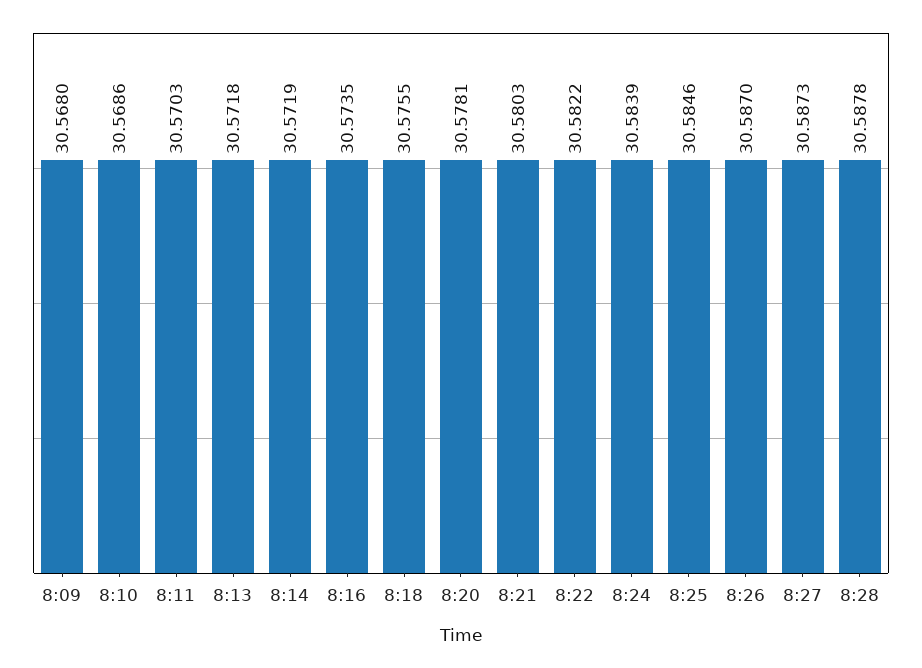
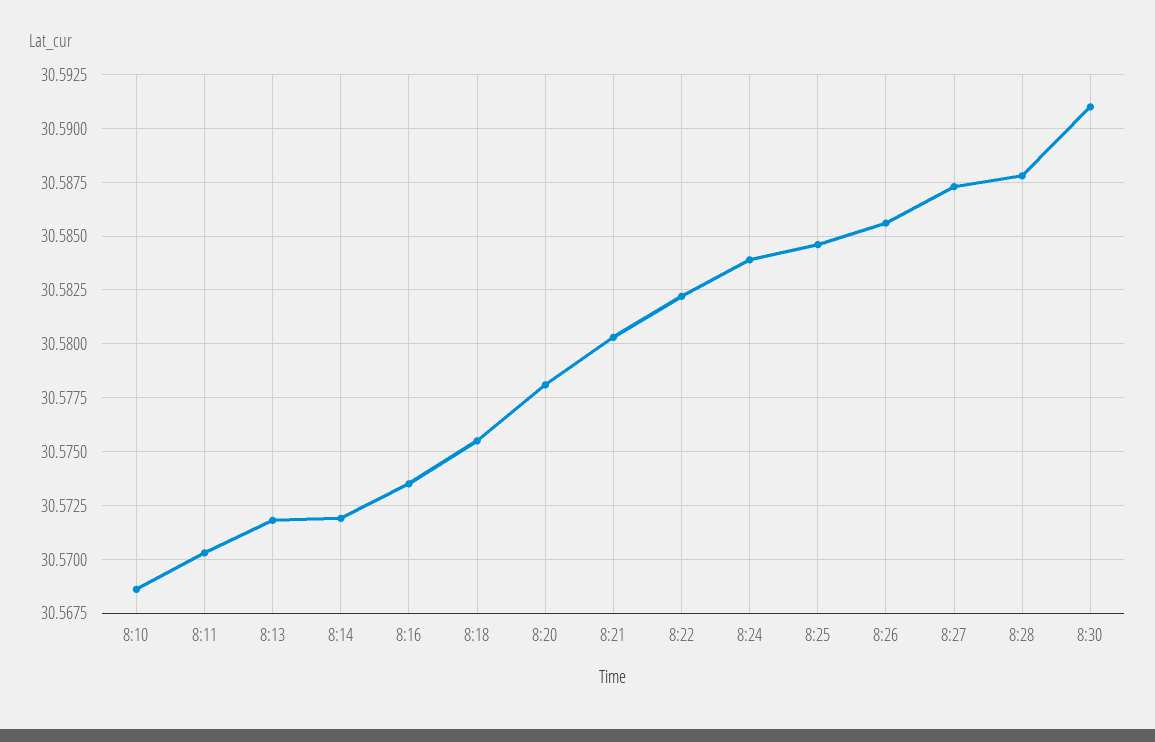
8:09: 30.568 -> none
8:26: 30.587 -> 30.5855
8:30: none -> 30.591

